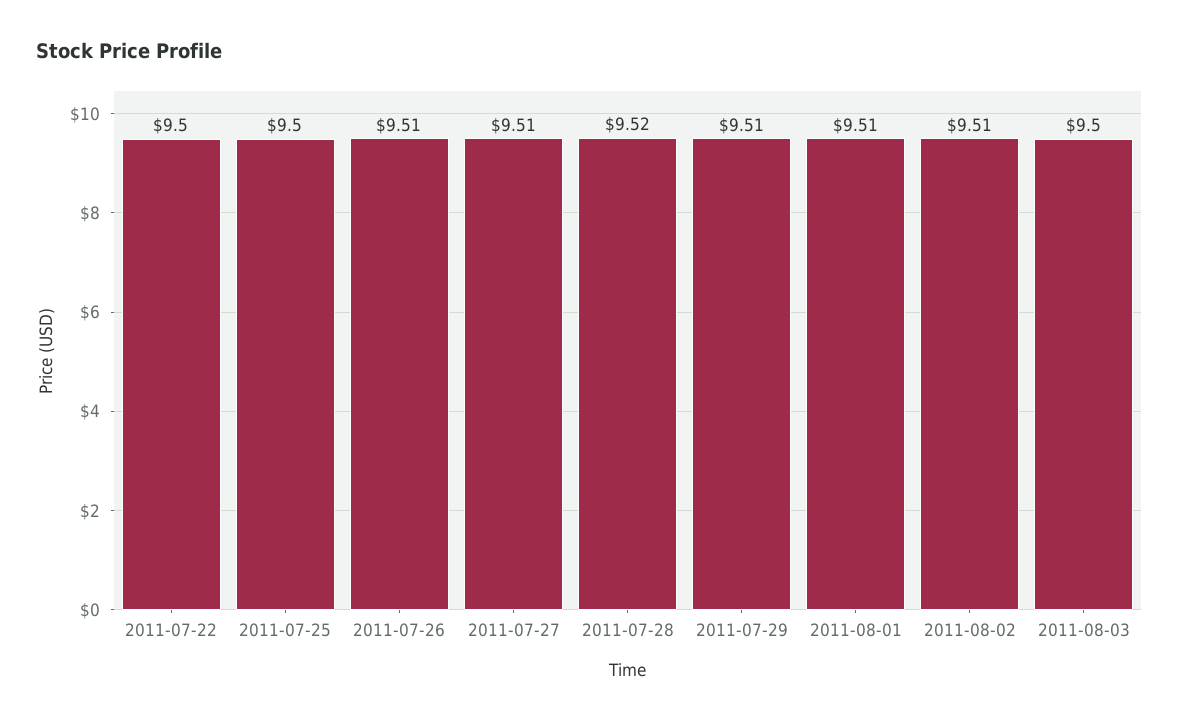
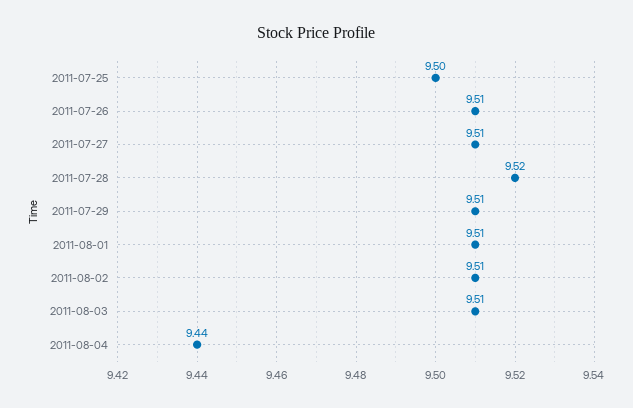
2011-07-22: 9.5 -> none
2011-08-03: 9.5 -> 9.51
2011-08-04: none -> 9.44

